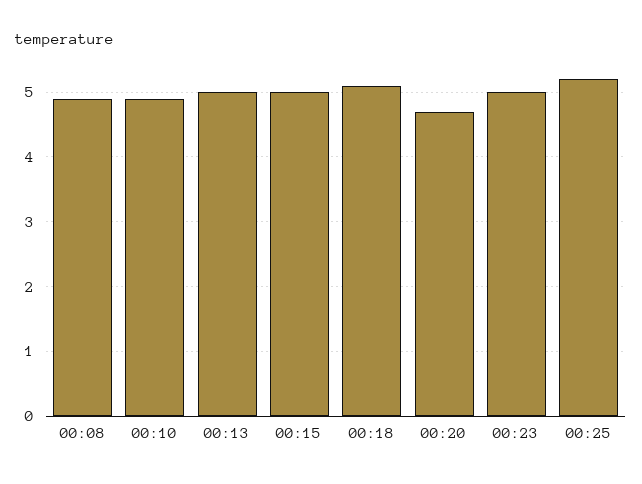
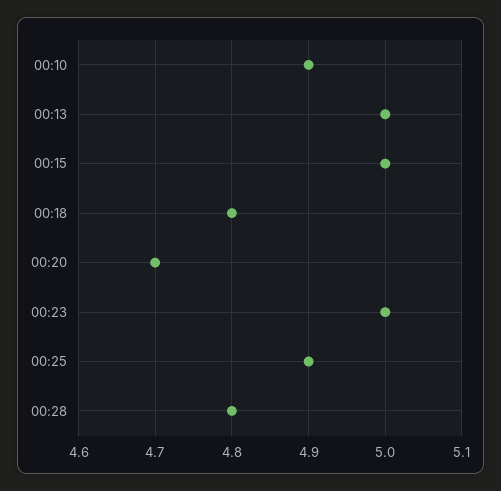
00:08: 4.9 -> none
00:18: 5.1 -> 4.8
00:25: 5.2 -> 4.9
00:28: none -> 4.8

